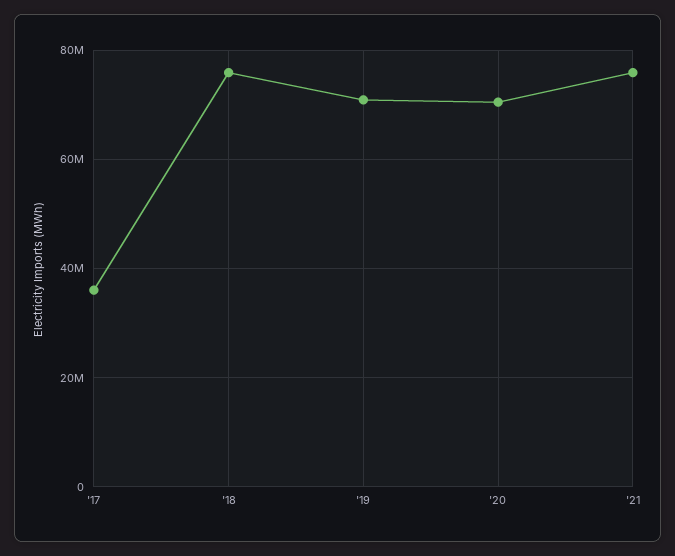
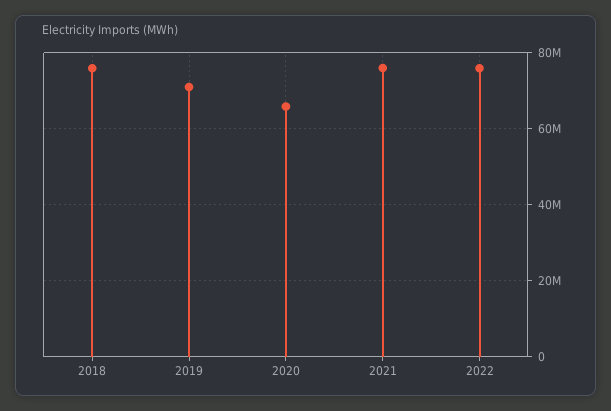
'17: 36000000 -> none
'20: 70000000 -> 66000000
2022: none -> 76000000

